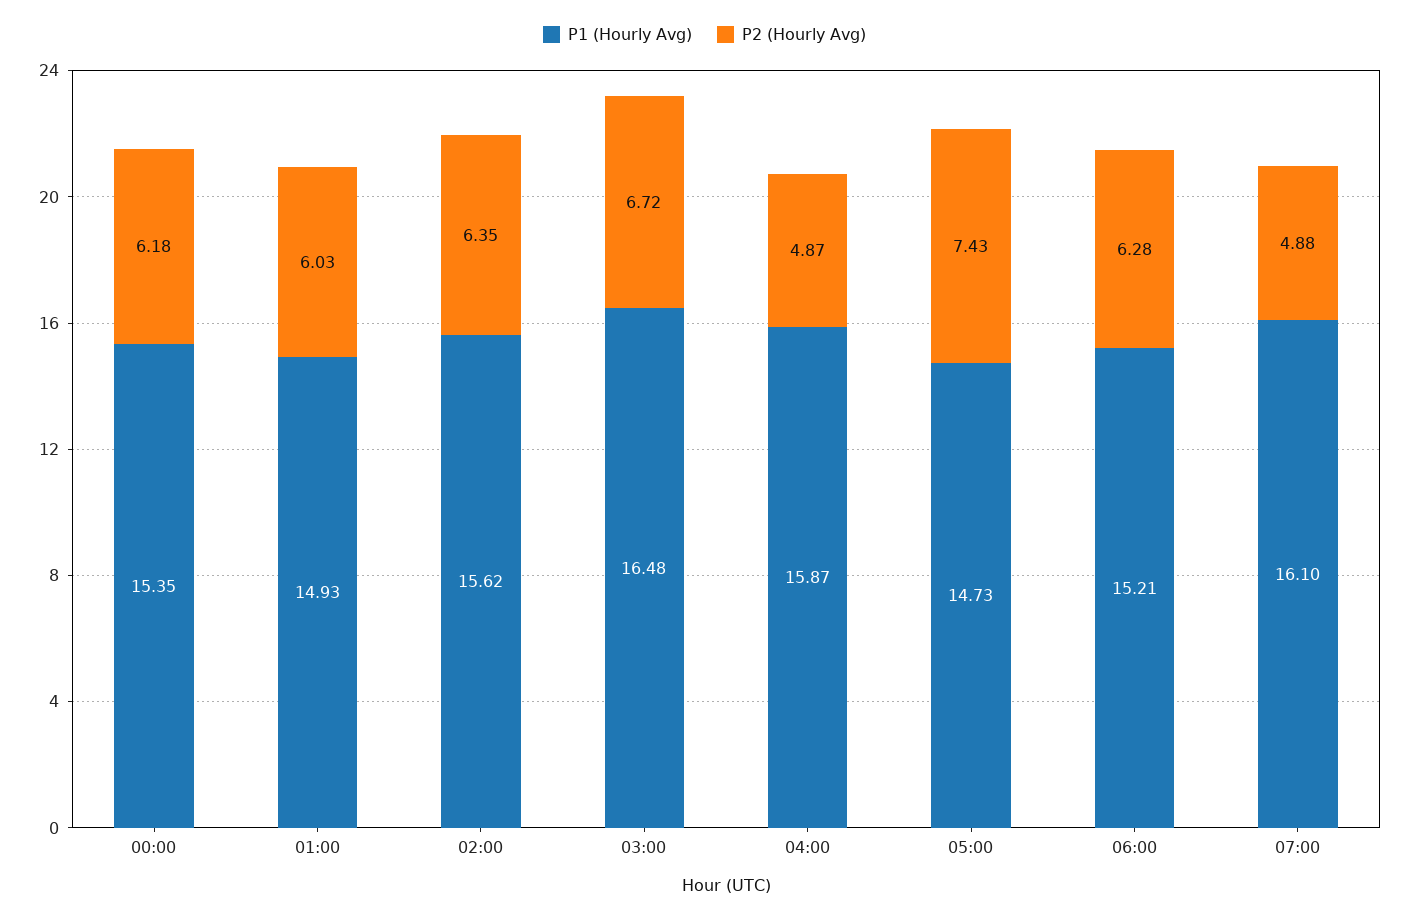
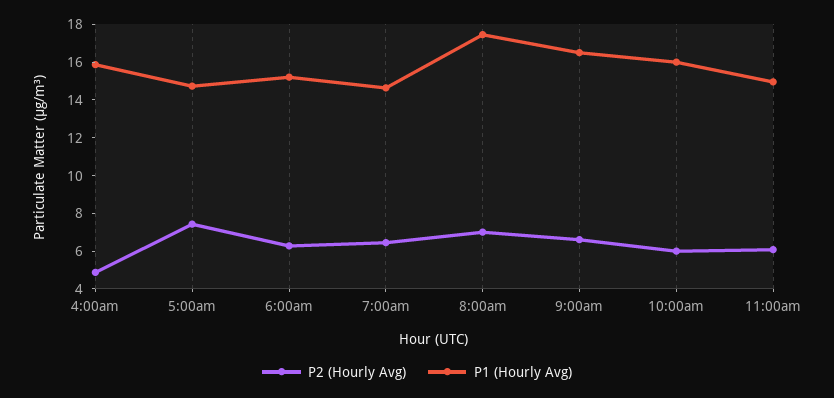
P1 (Hourly Avg), 00:00: 15.35 -> none
P2 (Hourly Avg), 00:00: 6.18 -> none
P1 (Hourly Avg), 01:00: 14.93 -> none
P2 (Hourly Avg), 01:00: 6.03 -> none
P1 (Hourly Avg), 02:00: 15.62 -> none
P2 (Hourly Avg), 02:00: 6.35 -> none
P1 (Hourly Avg), 03:00: 16.48 -> none
P2 (Hourly Avg), 03:00: 6.72 -> none
P1 (Hourly Avg), 07:00: 16.1 -> 14.5
P2 (Hourly Avg), 07:00: 4.88 -> 6.5
P2 (Hourly Avg), 8:00am: none -> 7
P1 (Hourly Avg), 8:00am: none -> 17.5
P2 (Hourly Avg), 9:00am: none -> 6.5
P1 (Hourly Avg), 9:00am: none -> 16.5
P2 (Hourly Avg), 10:00am: none -> 6
P1 (Hourly Avg), 10:00am: none -> 16
P2 (Hourly Avg), 11:00am: none -> 6
P1 (Hourly Avg), 11:00am: none -> 15

